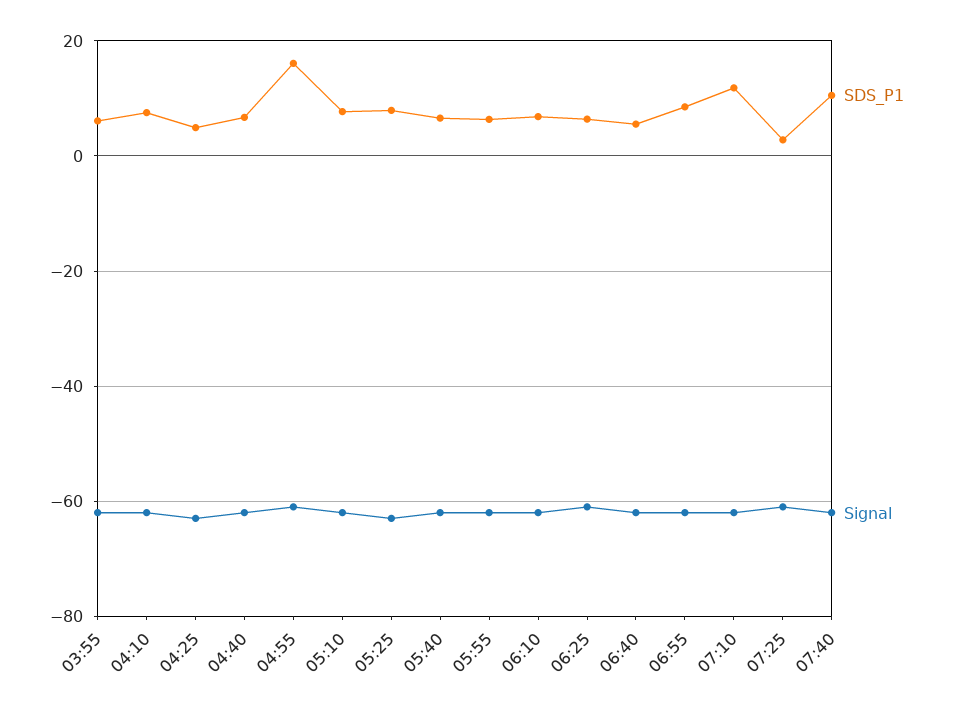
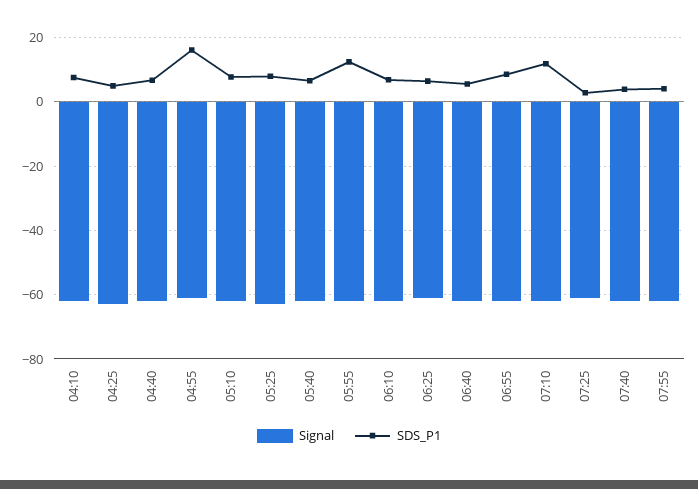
SDS_P1, 03:55: 6 -> none
Signal, 03:55: -62 -> none
SDS_P1, 05:55: 6 -> 12
SDS_P1, 07:40: 10 -> 4
Signal, 07:55: none -> -62
SDS_P1, 07:55: none -> 4

